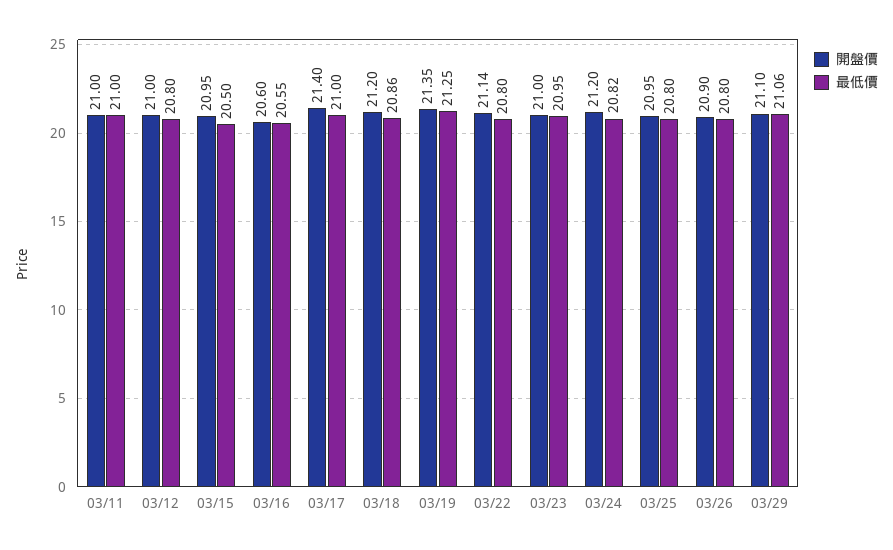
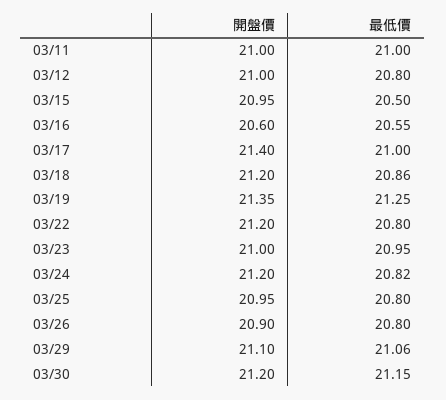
開盤價, 03/22: 21.14 -> 21.2
開盤價, 03/30: none -> 21.2
最低價, 03/30: none -> 21.15

